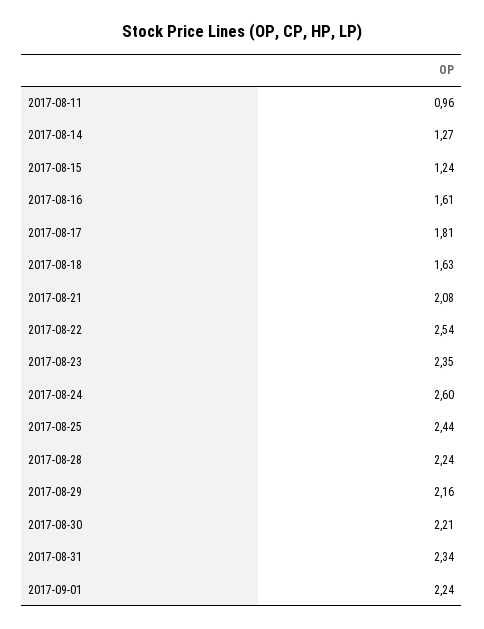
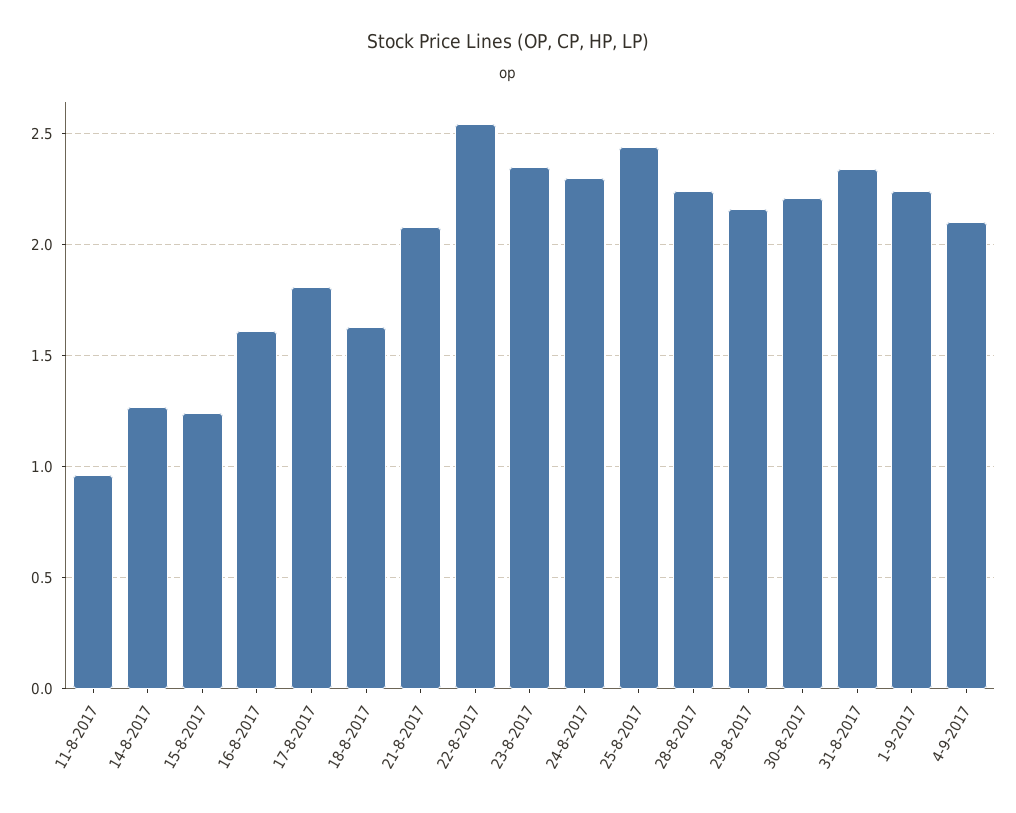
2017-08-24: 2.6 -> 2.3
4-9-2017: none -> 2.1

